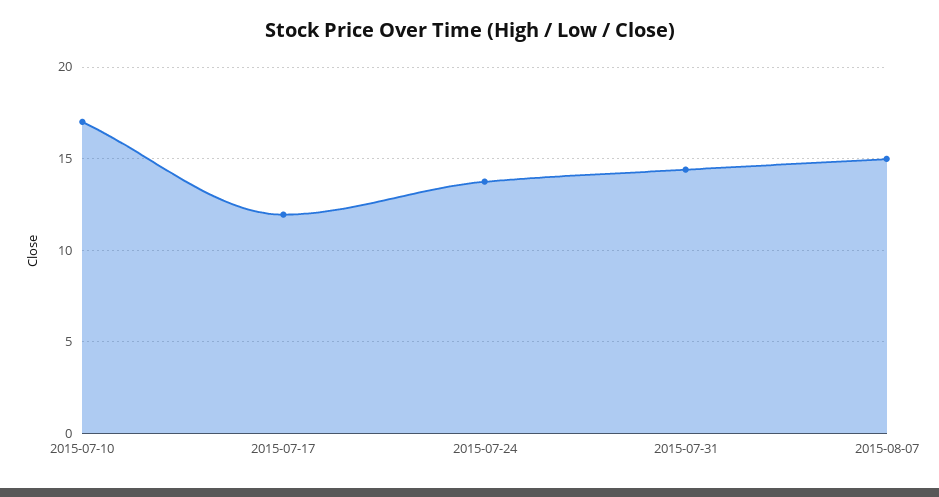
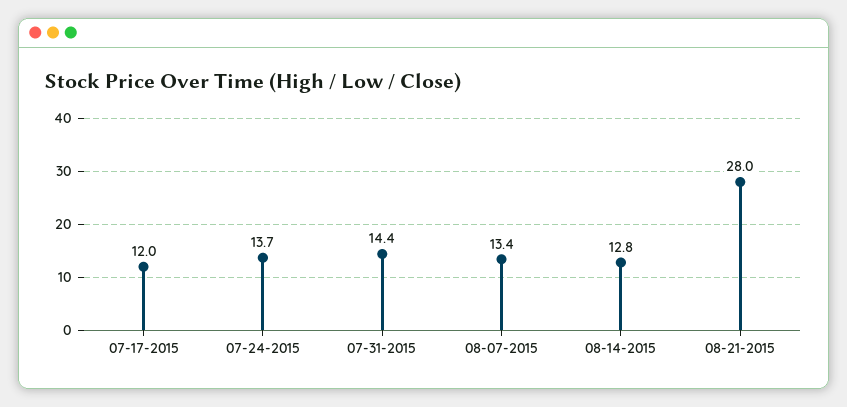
2015-07-10: 17 -> none
2015-08-07: 15 -> 13.4
08-14-2015: none -> 12.8
08-21-2015: none -> 28

